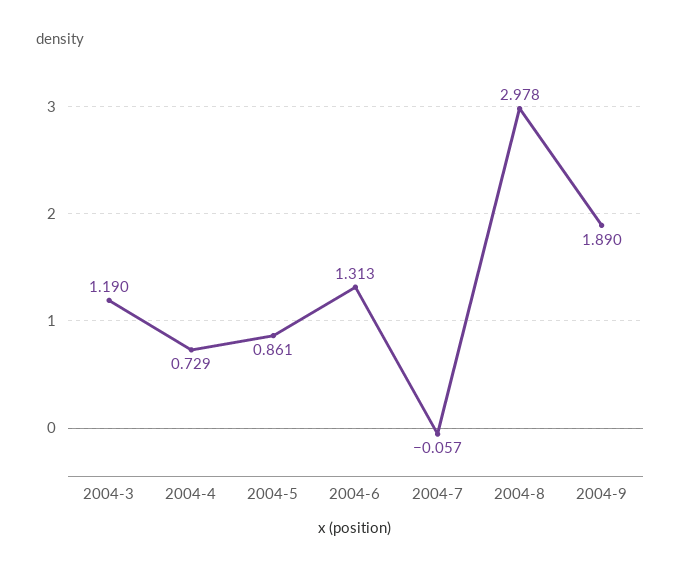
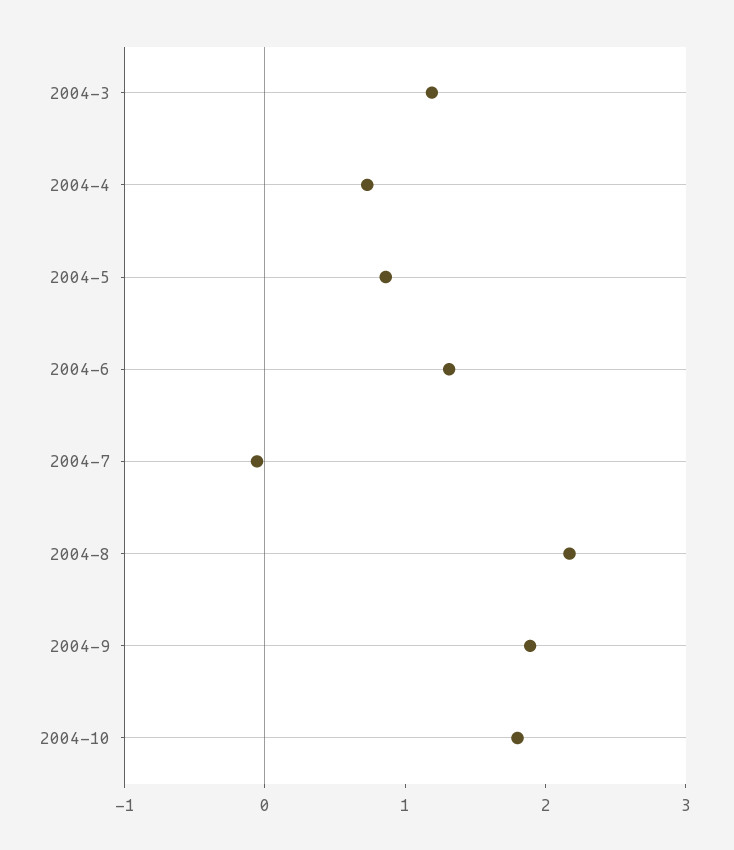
2004-8: 2.978 -> 2.2
2004-10: none -> 1.8

